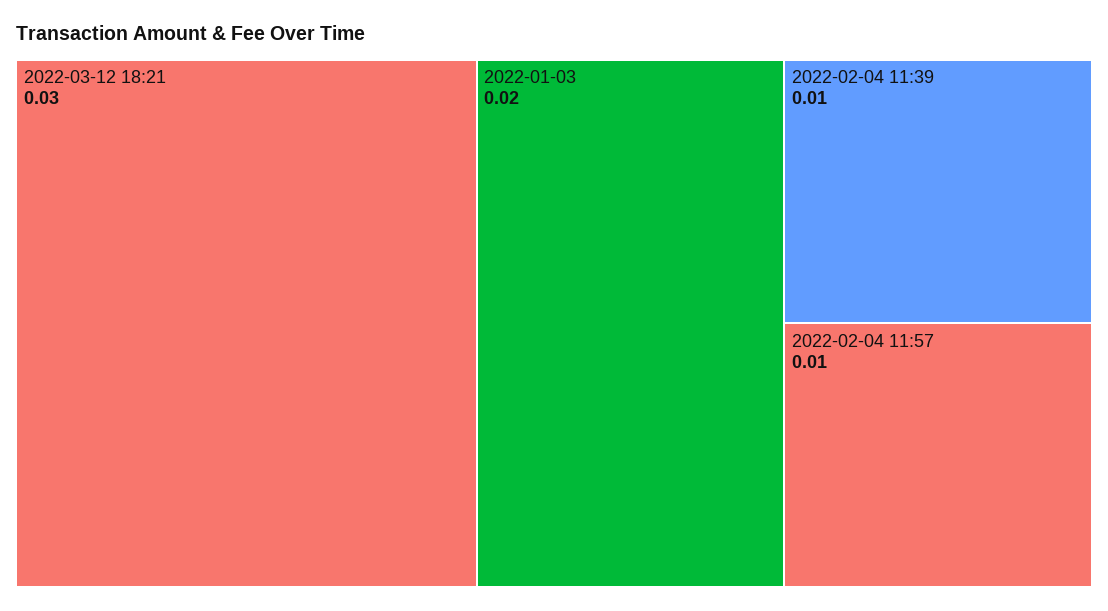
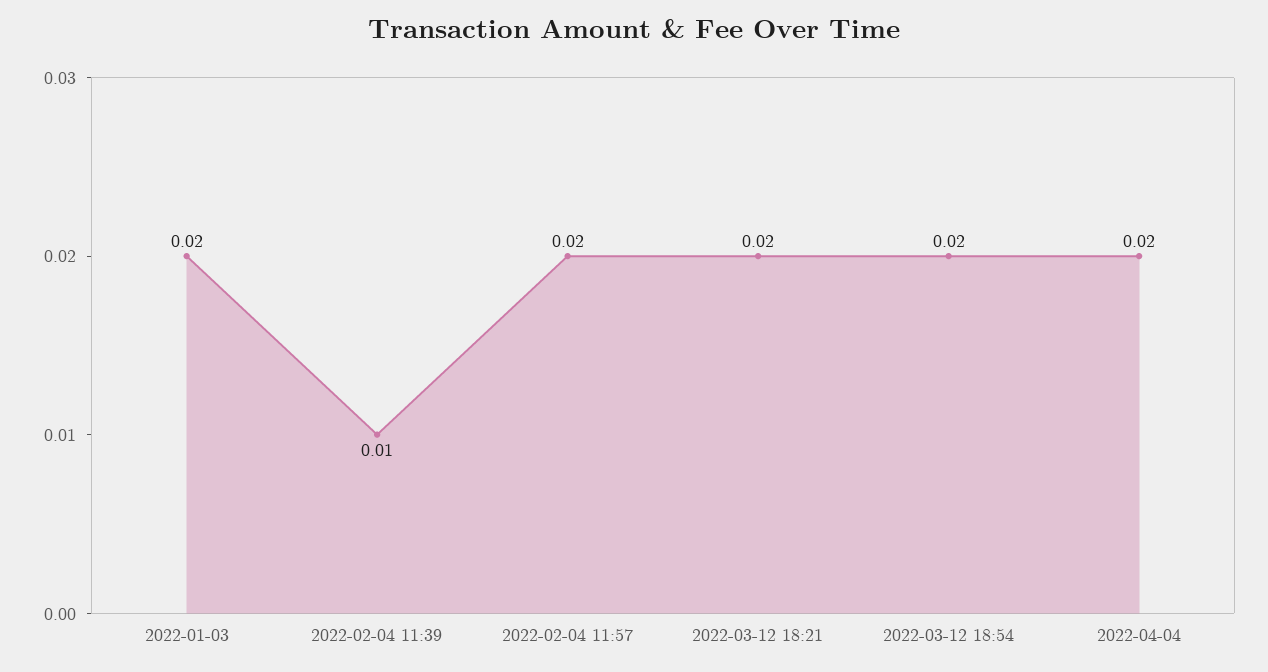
2022-03-12 18:21: 0.03 -> 0.02
2022-02-04 11:57: 0.01 -> 0.02
2022-03-12 18:54: none -> 0.02
2022-04-04: none -> 0.02

